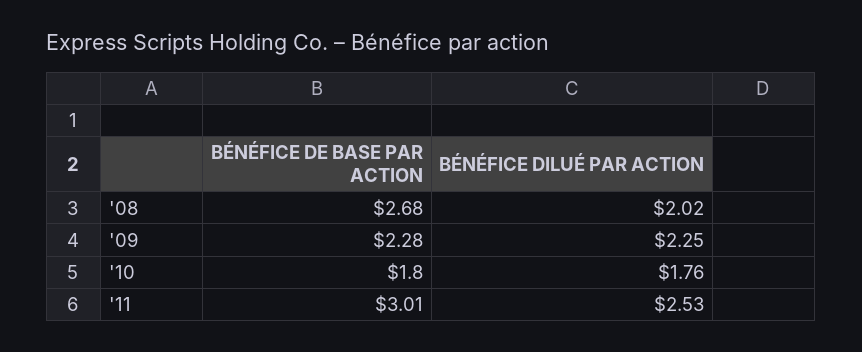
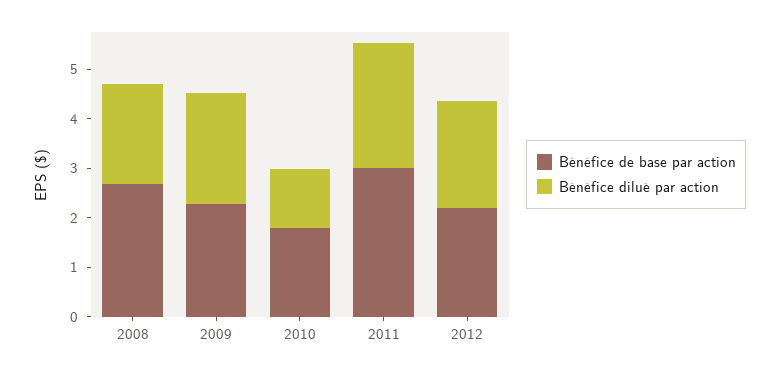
BÉNÉFICE DILUÉ PAR ACTION, '10: 1.76 -> 1.2
BÉNÉFICE DE BASE PAR ACTION, 2012: none -> 2.2
BÉNÉFICE DILUÉ PAR ACTION, 2012: none -> 2.2

